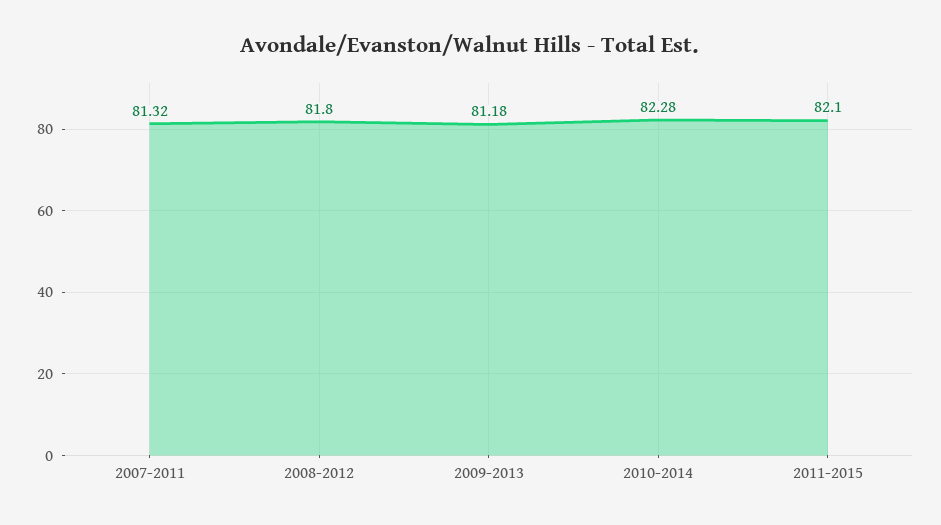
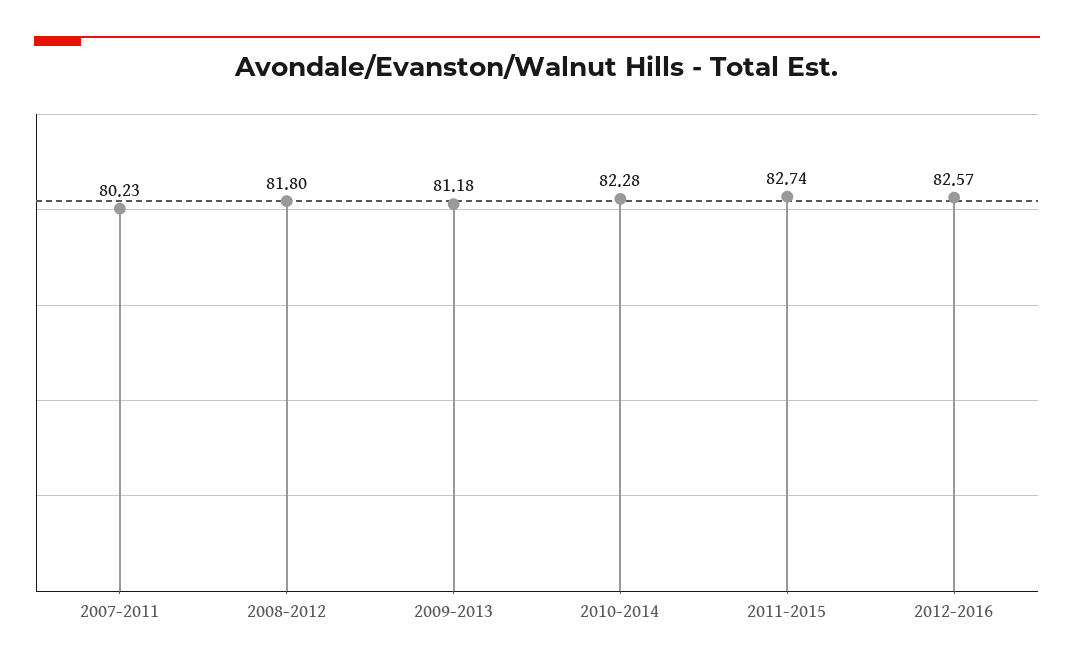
2007-2011: 81.32 -> 80.23
2011-2015: 82.1 -> 82.74
2012-2016: none -> 82.57

